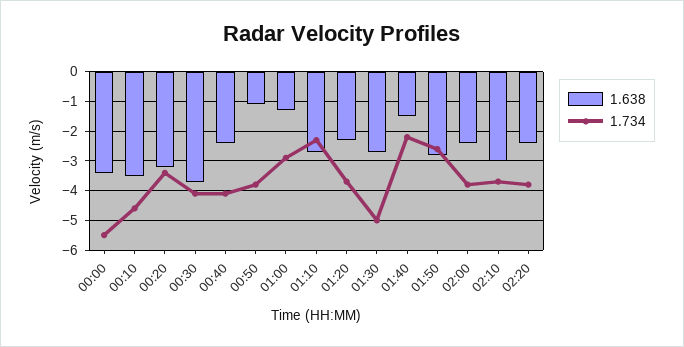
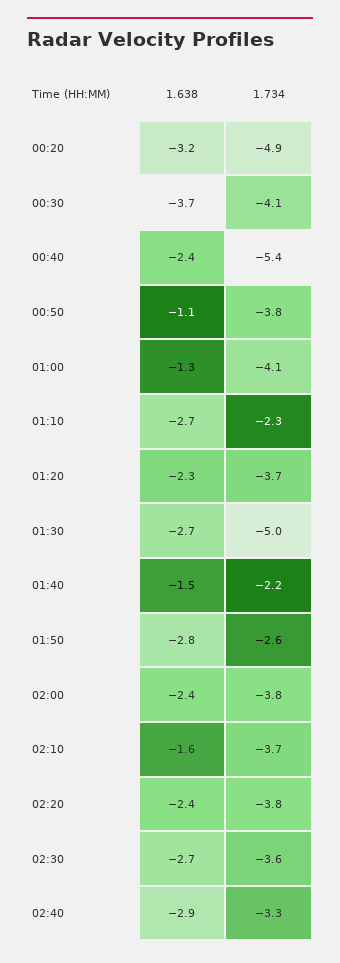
1.638, 00:00: -3.5 -> none
1.734, 00:00: -5.5 -> none
1.638, 00:10: -3.5 -> none
1.734, 00:10: -4.5 -> none
1.734, 00:20: -3.5 -> -4.9
1.734, 00:40: -4 -> -5.4
1.734, 01:00: -3 -> -4.1
1.638, 02:10: -3 -> -1.6
1.638, 02:30: none -> -2.7
1.734, 02:30: none -> -3.6
1.638, 02:40: none -> -2.9
1.734, 02:40: none -> -3.3

